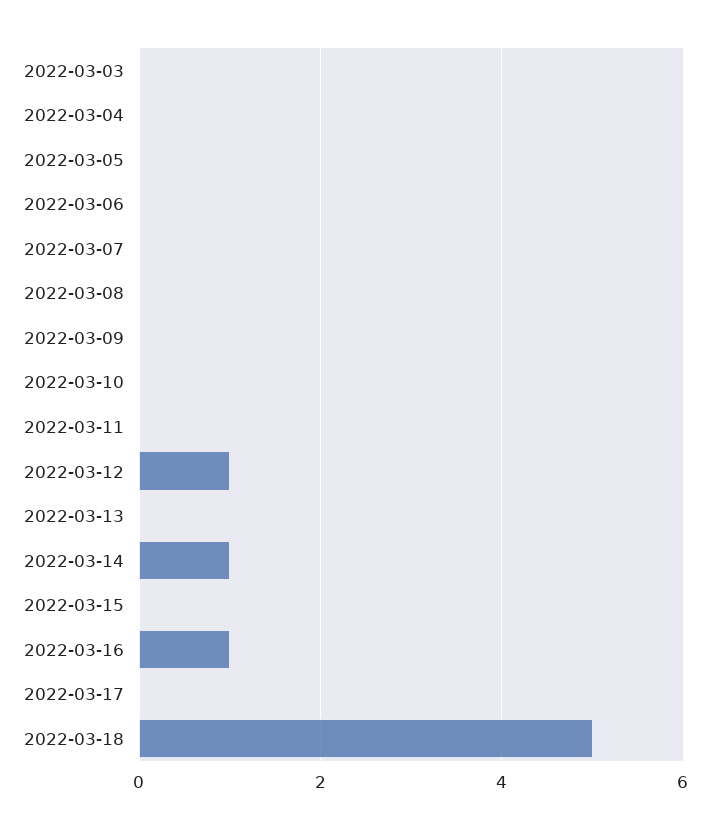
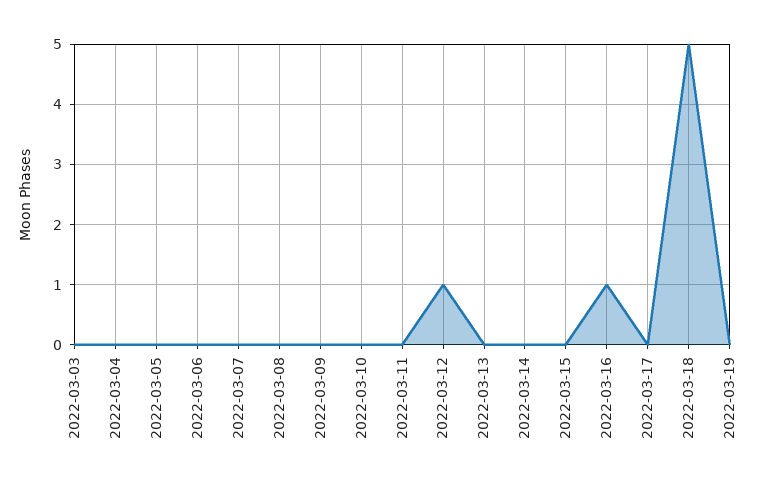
2022-03-14: 1 -> 0
2022-03-19: none -> 0

